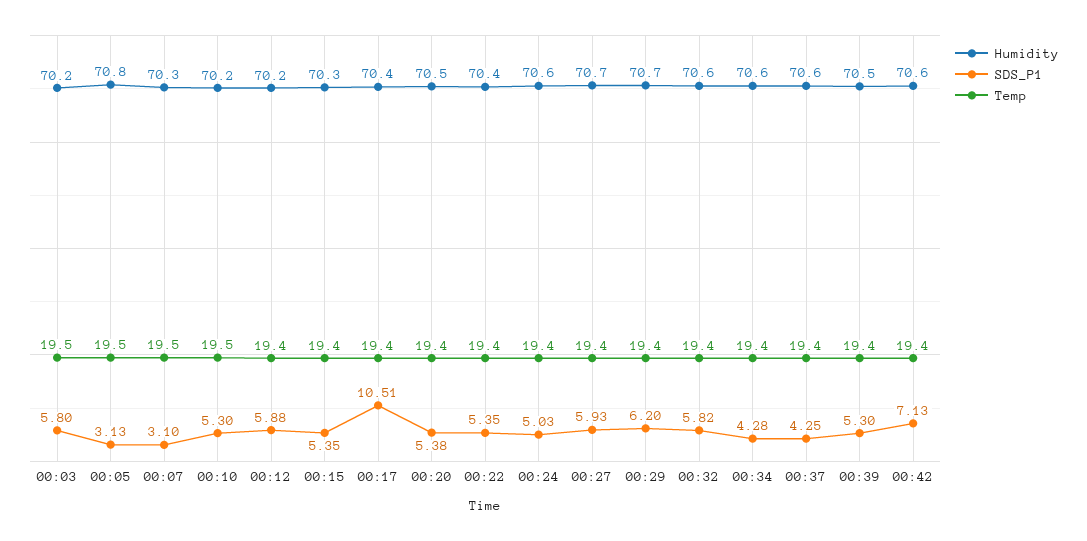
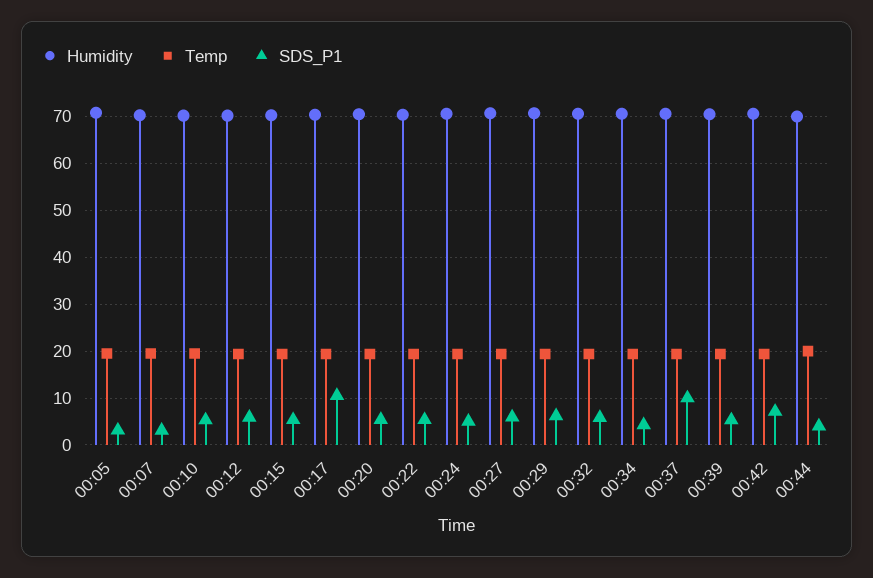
Humidity, 00:03: 70.2 -> none
SDS_P1, 00:03: 5.8 -> none
Temp, 00:03: 19.5 -> none
SDS_P1, 00:37: 4.25 -> 10
Humidity, 00:44: none -> 70
Temp, 00:44: none -> 20
SDS_P1, 00:44: none -> 4

